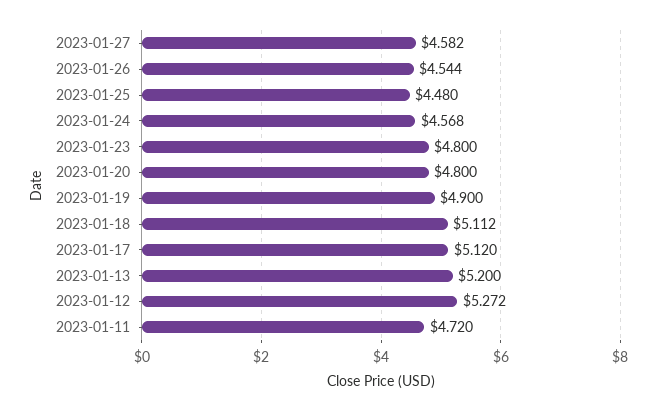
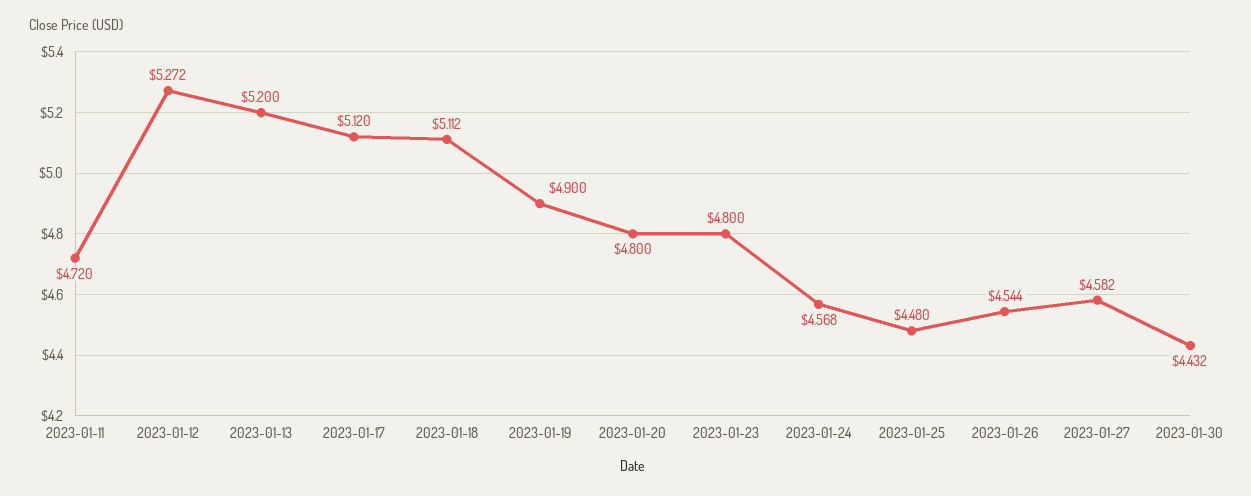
2023-01-30: none -> 4.432

